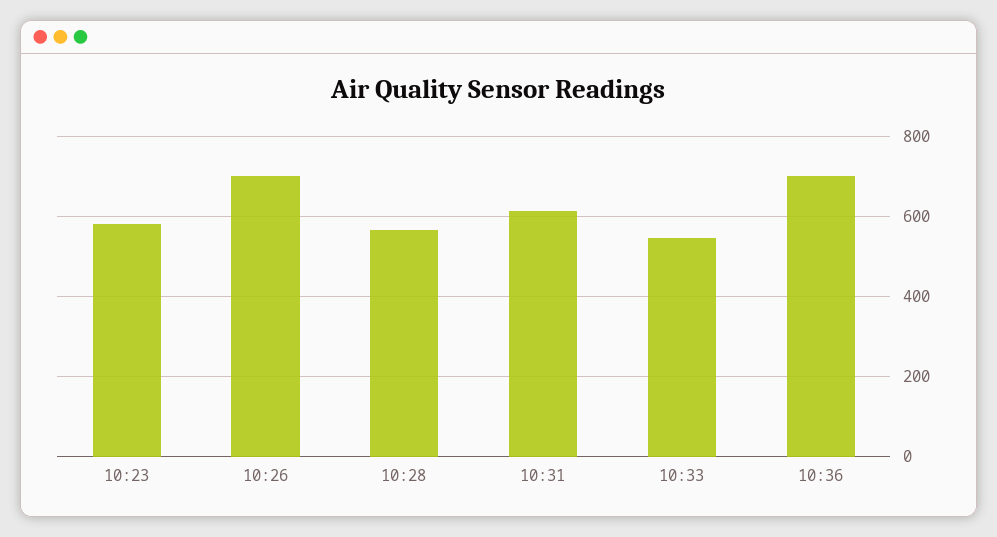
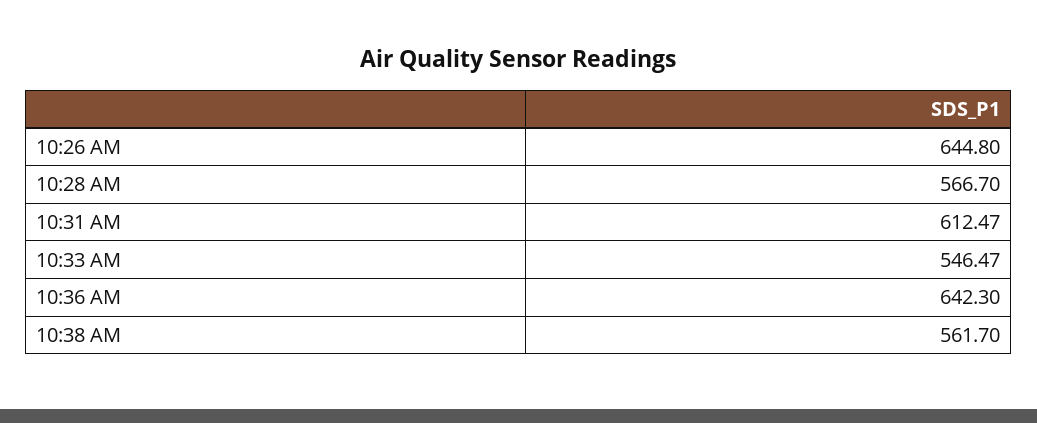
10:23: 580 -> none
10:26: 700 -> 644.8
10:36: 700 -> 642.3
10:38 AM: none -> 561.7

